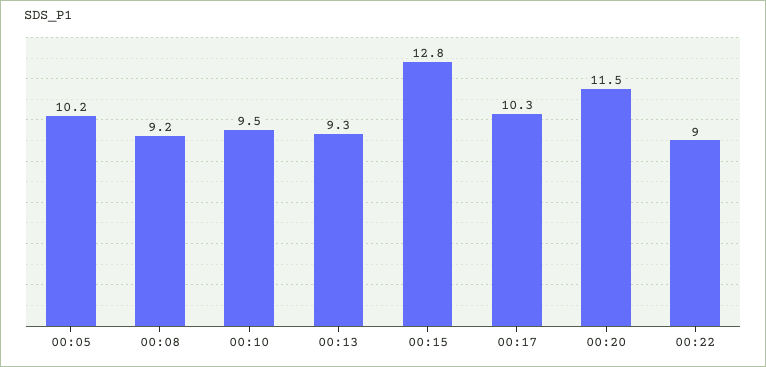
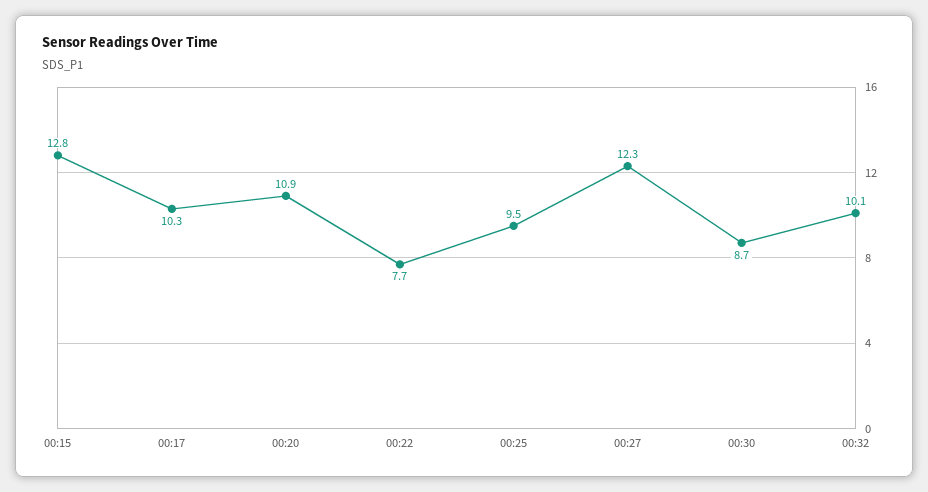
00:05: 10.2 -> none
00:08: 9.2 -> none
00:10: 9.5 -> none
00:13: 9.3 -> none
00:20: 11.5 -> 10.9
00:22: 9 -> 7.7
00:25: none -> 9.5
00:27: none -> 12.3
00:30: none -> 8.7
00:32: none -> 10.1

